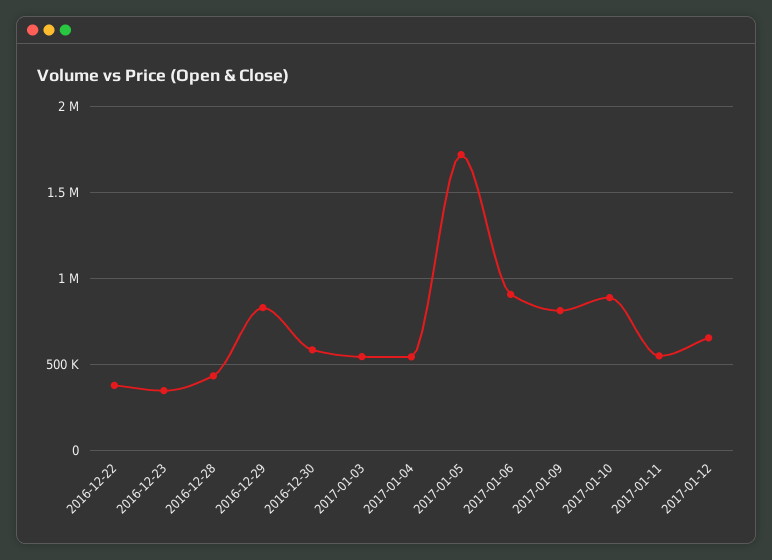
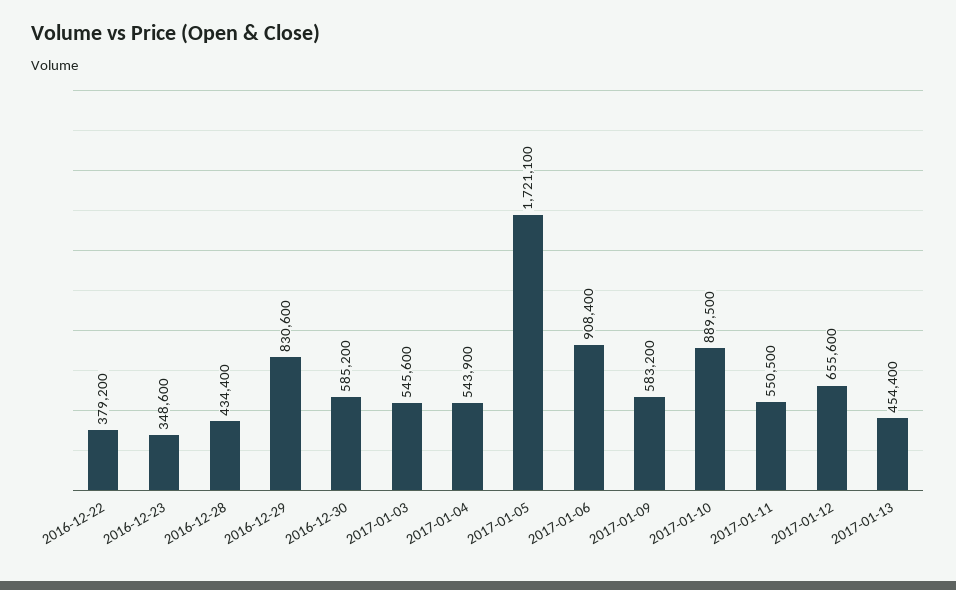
2017-01-09: 800000 -> 583200
2017-01-13: none -> 454400

